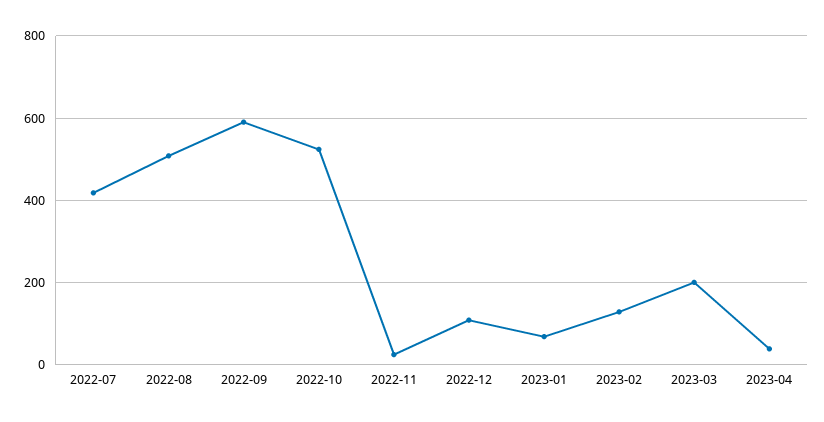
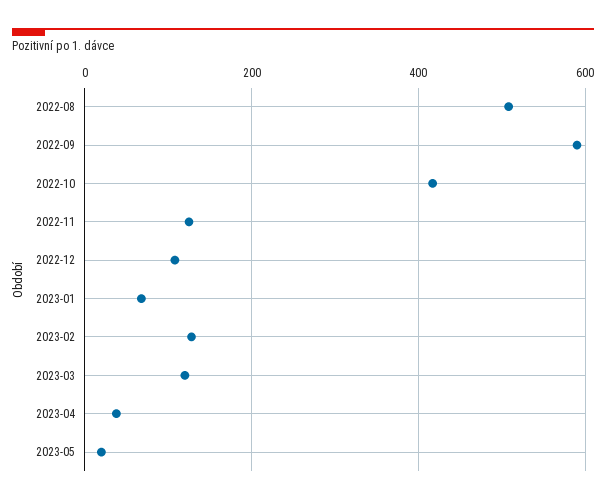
2022-07: 420 -> none
2022-10: 520 -> 420
2022-11: 20 -> 120
2023-03: 200 -> 120
2023-05: none -> 20

